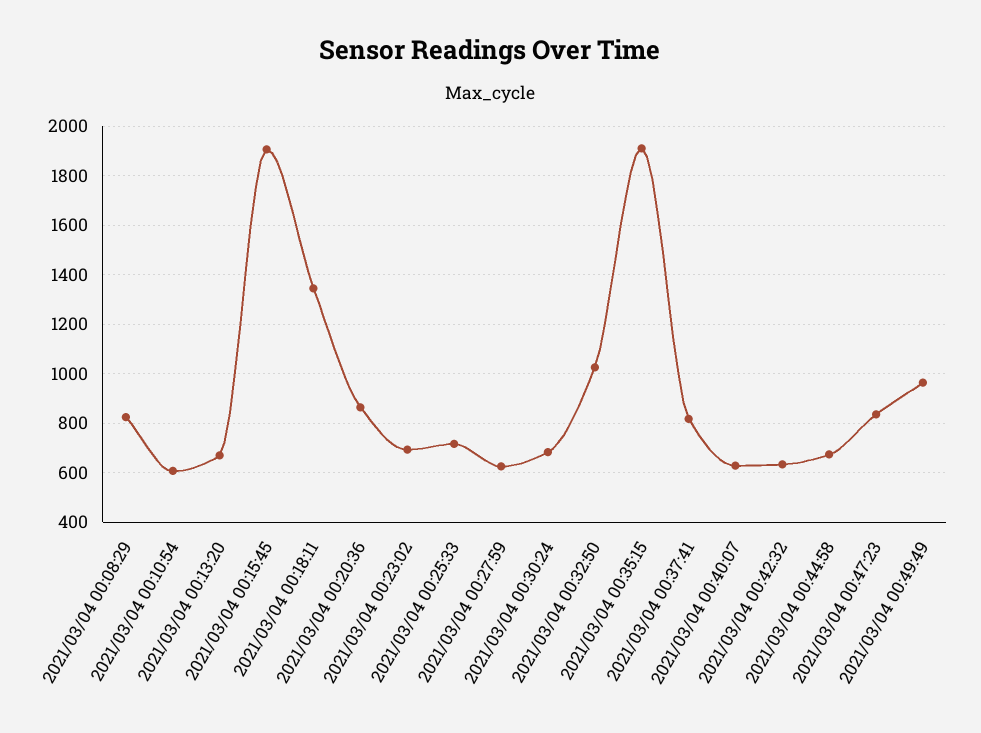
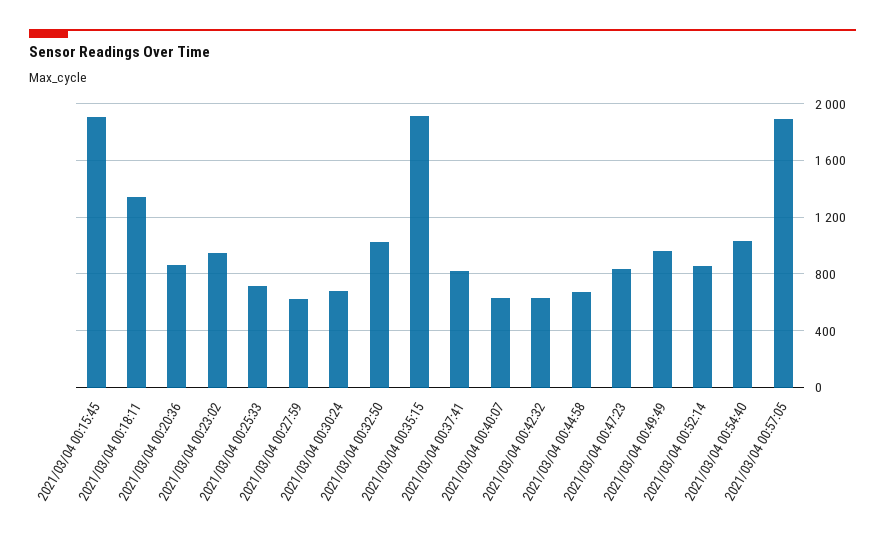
2021/03/04 00:08:29: 825 -> none
2021/03/04 00:10:54: 600 -> none
2021/03/04 00:13:20: 675 -> none
2021/03/04 00:23:02: 700 -> 950
2021/03/04 00:52:14: none -> 850
2021/03/04 00:54:40: none -> 1050
2021/03/04 00:57:05: none -> 1900

